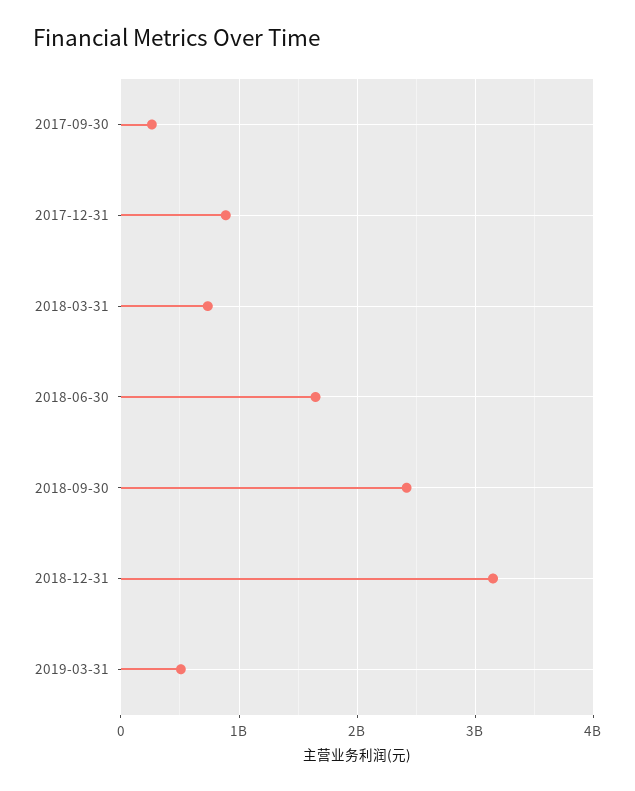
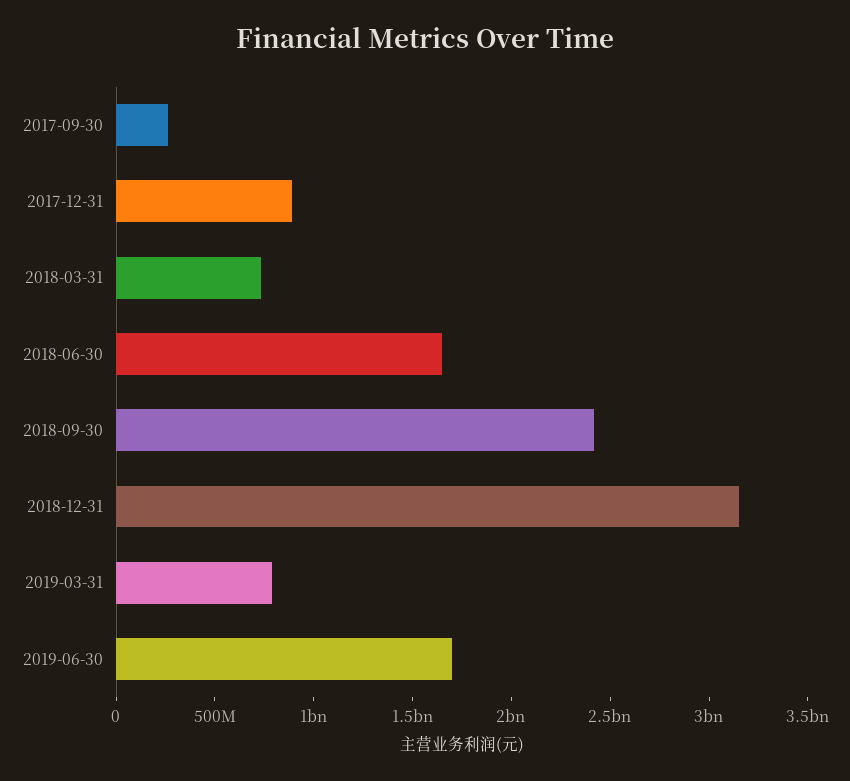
2019-03-31: 500000000 -> 800000000
2019-06-30: none -> 1700000000

